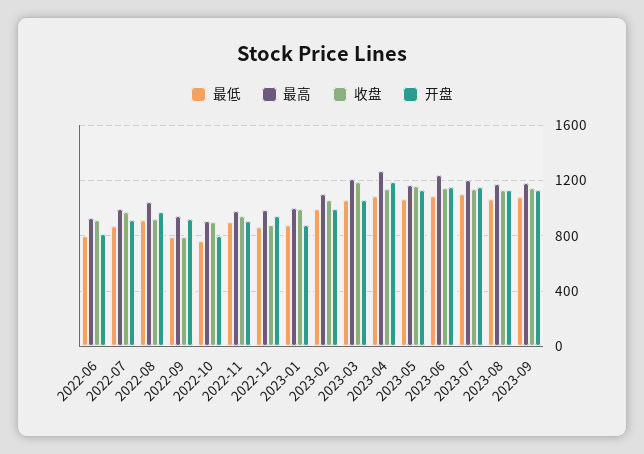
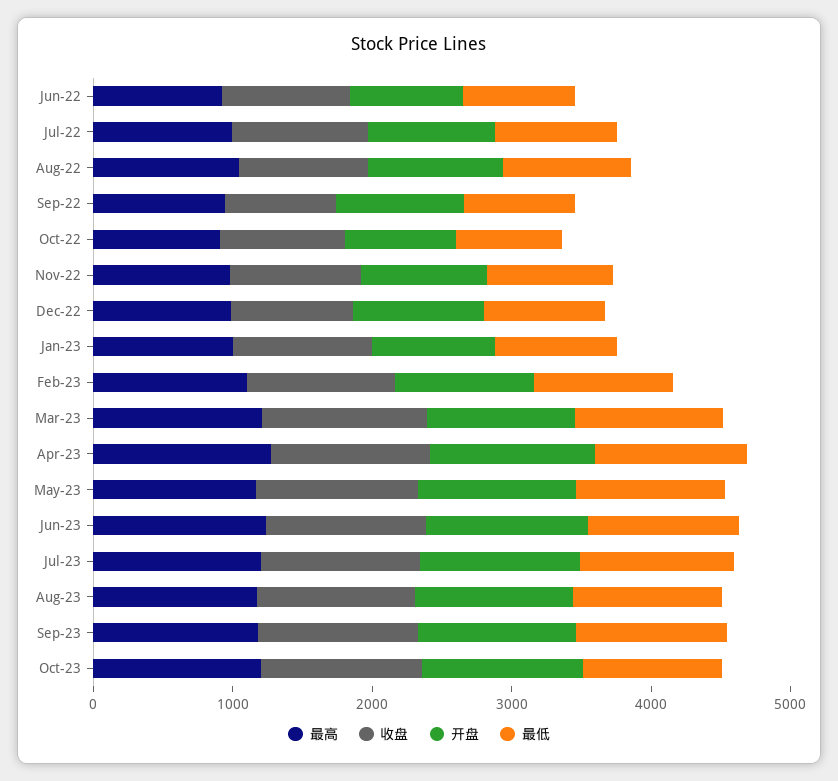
最高, Oct-23: none -> 1200
收盘, Oct-23: none -> 1200
开盘, Oct-23: none -> 1200
最低, Oct-23: none -> 1000

